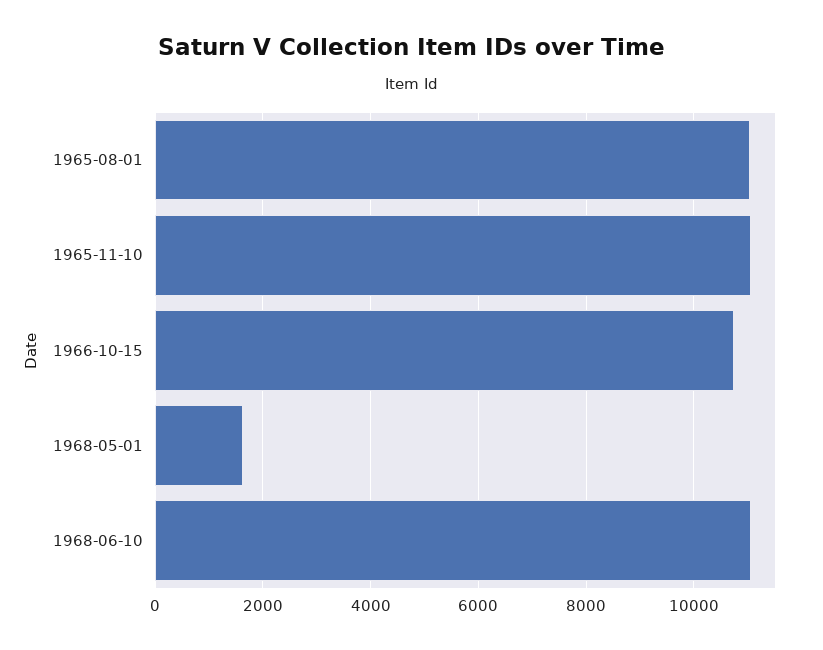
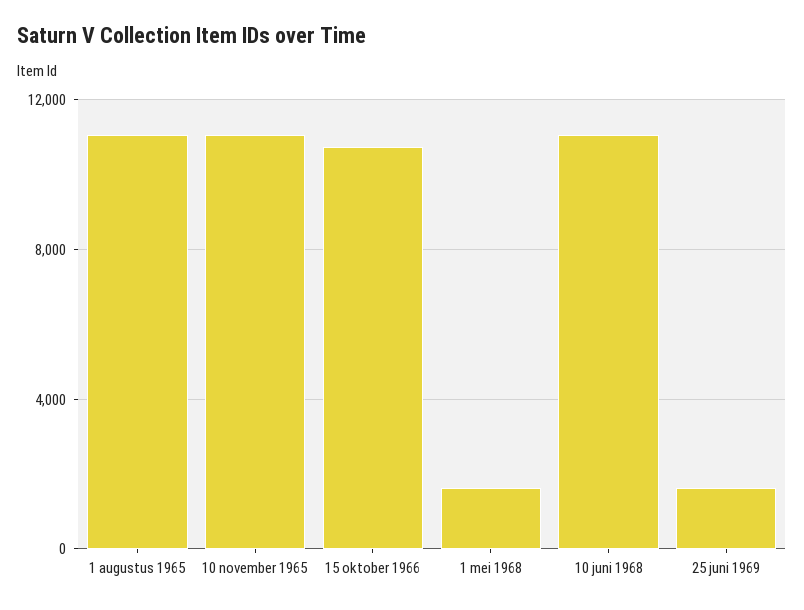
25 juni 1969: none -> 1500

